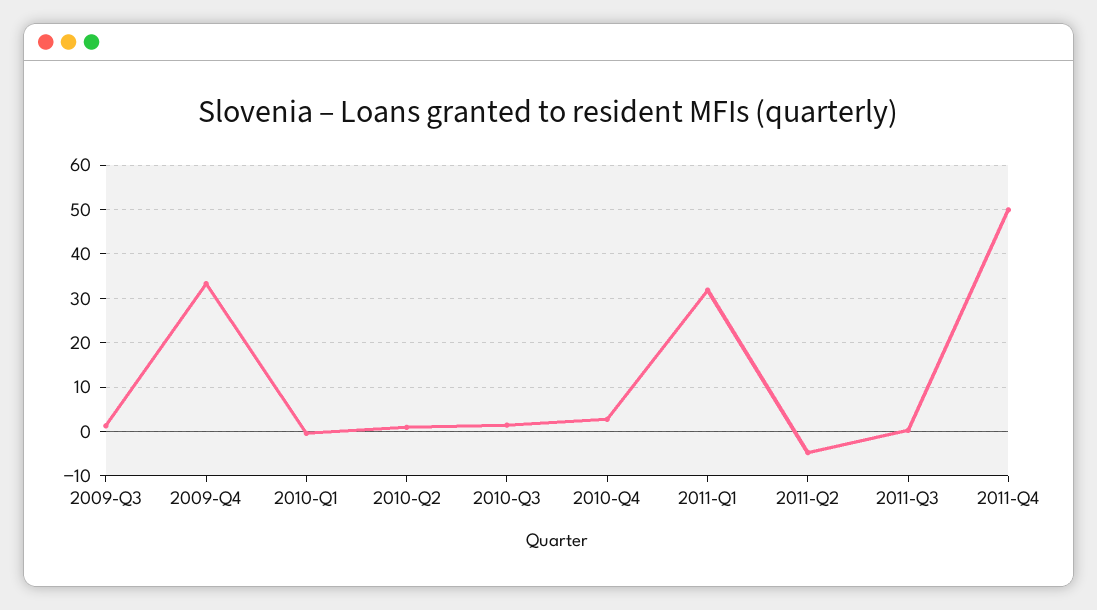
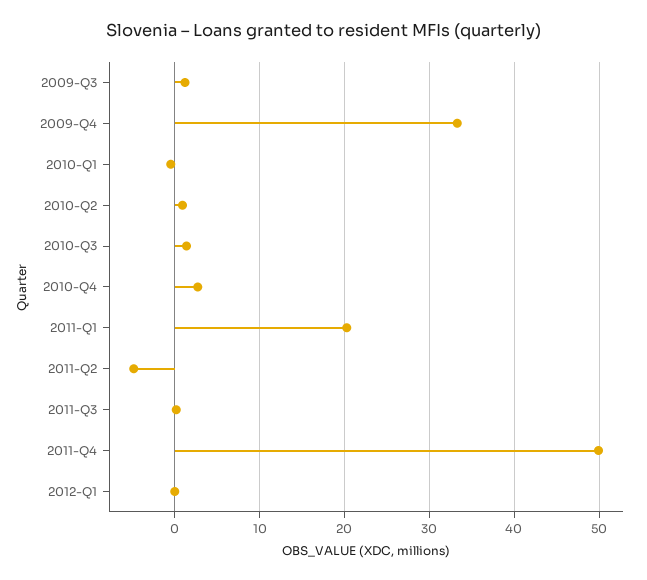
2011-Q1: 32 -> 20
2012-Q1: none -> 0

